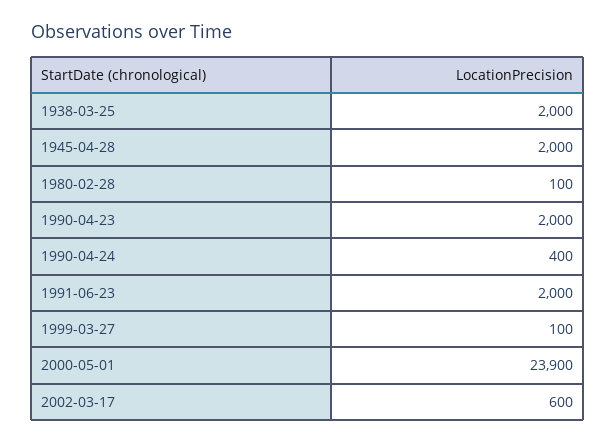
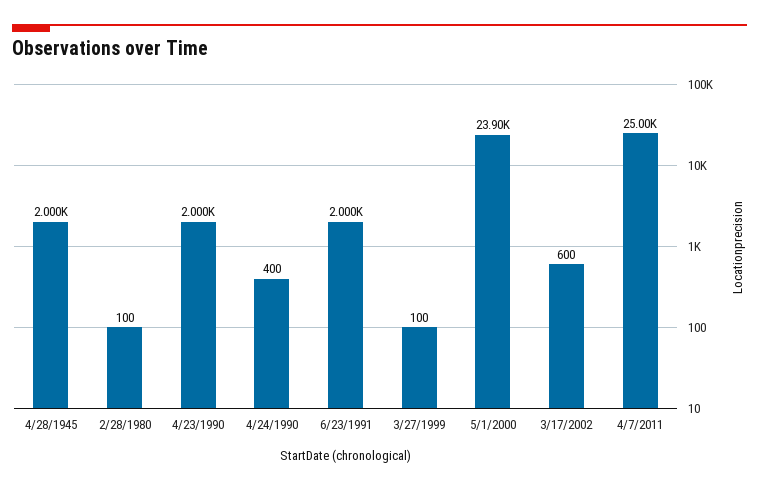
1938-03-25: 2000 -> none
4/7/2011: none -> 25000

